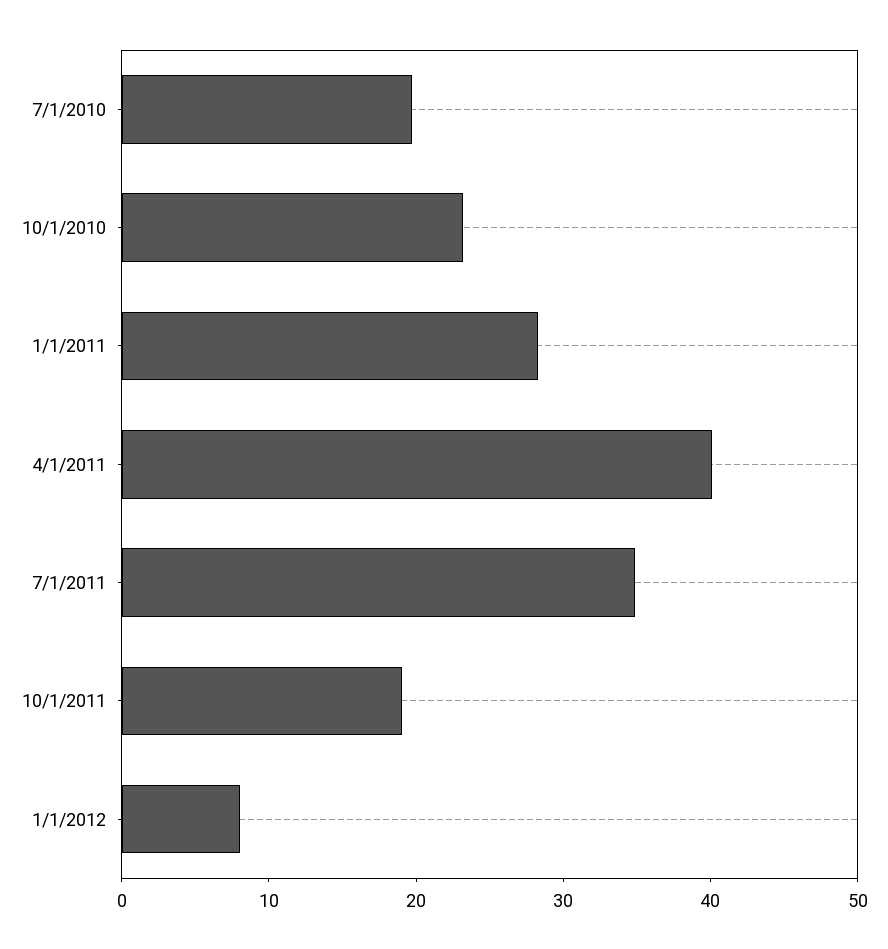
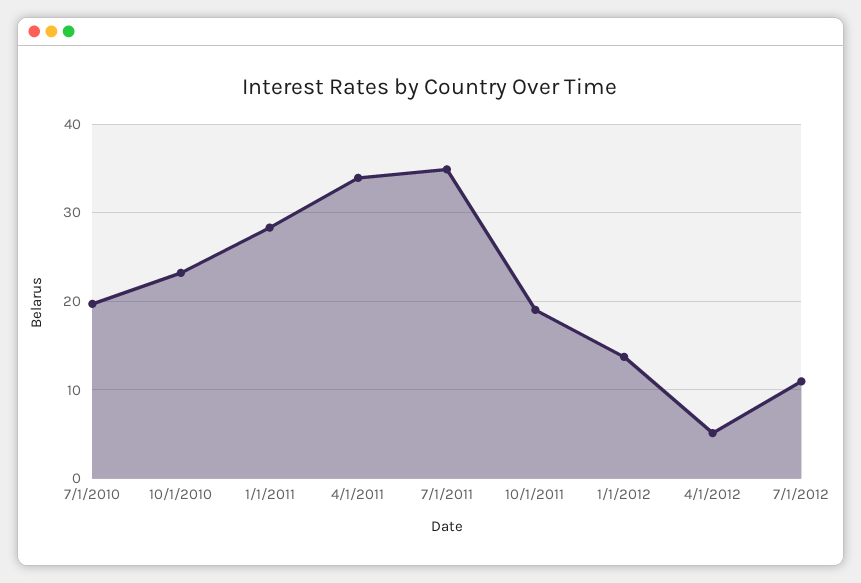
4/1/2011: 40 -> 34
1/1/2012: 8 -> 14
4/1/2012: none -> 5
7/1/2012: none -> 11

